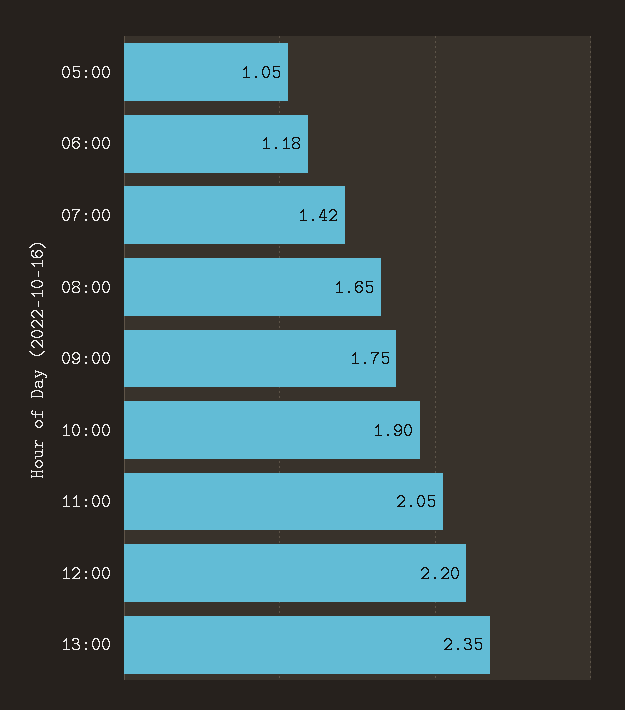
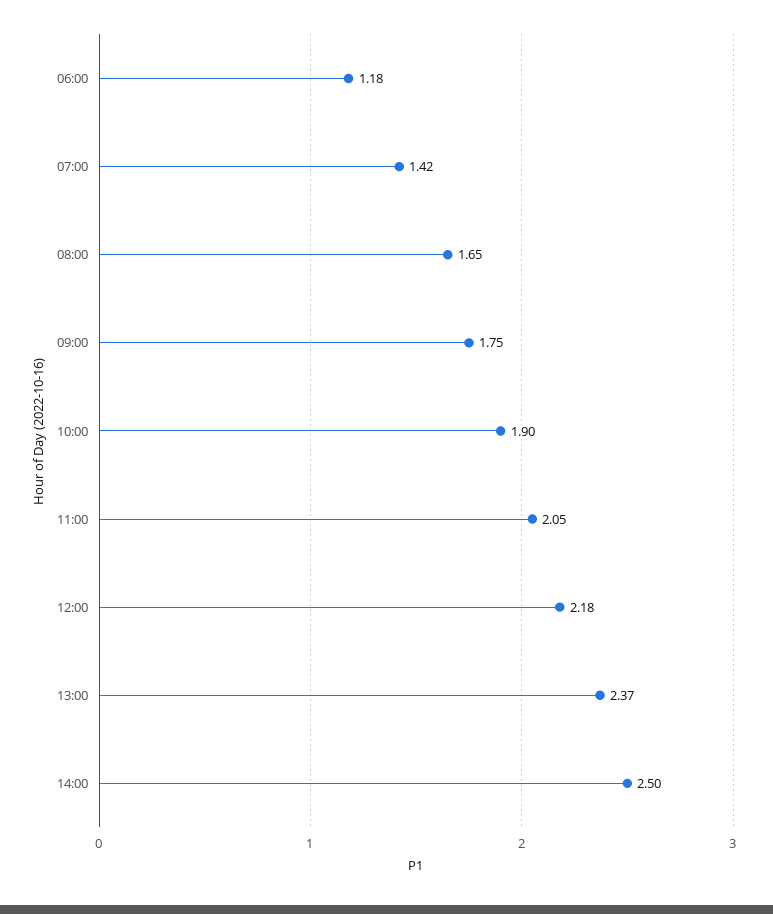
05:00: 1.05 -> none
12:00: 2.2 -> 2.18
13:00: 2.35 -> 2.37
14:00: none -> 2.5

